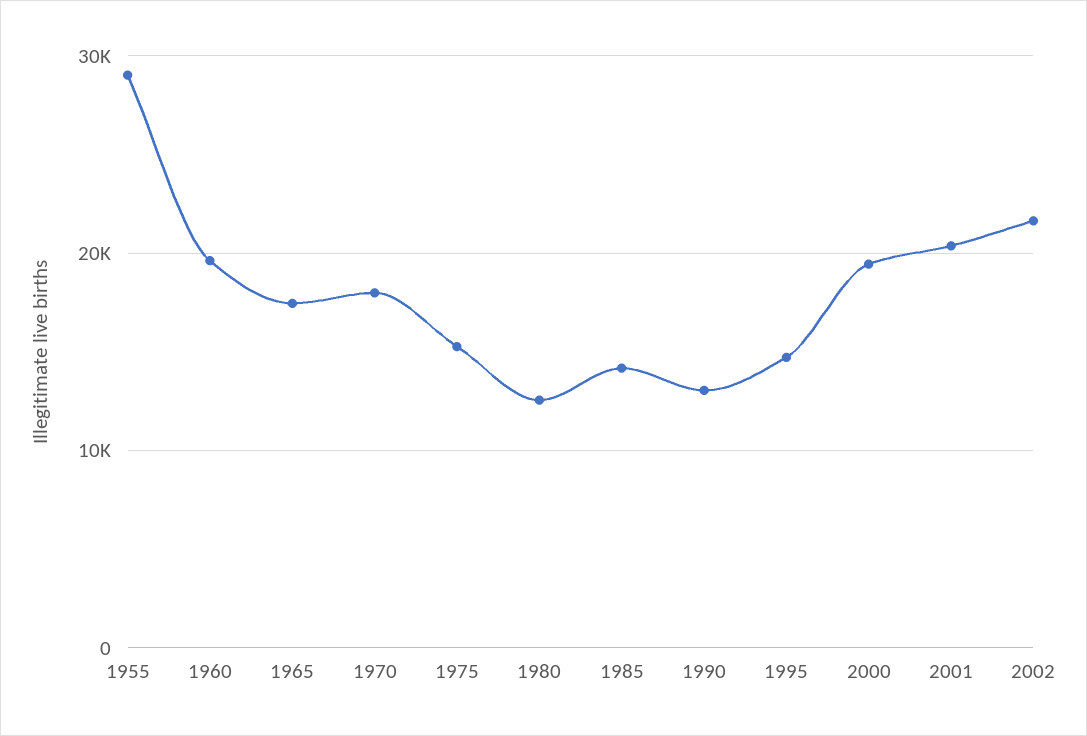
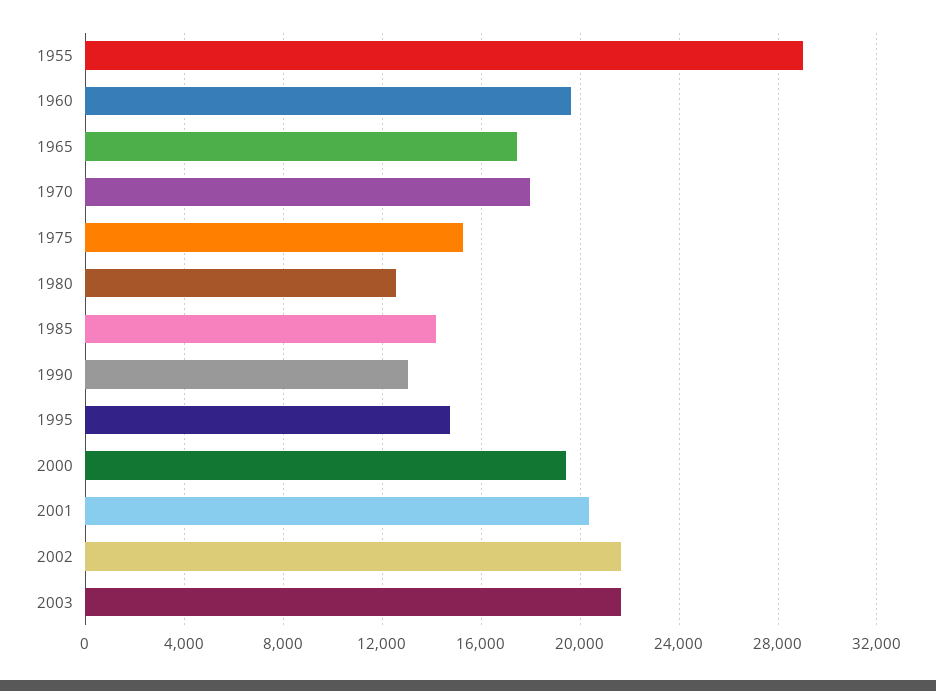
2003: none -> 21500

